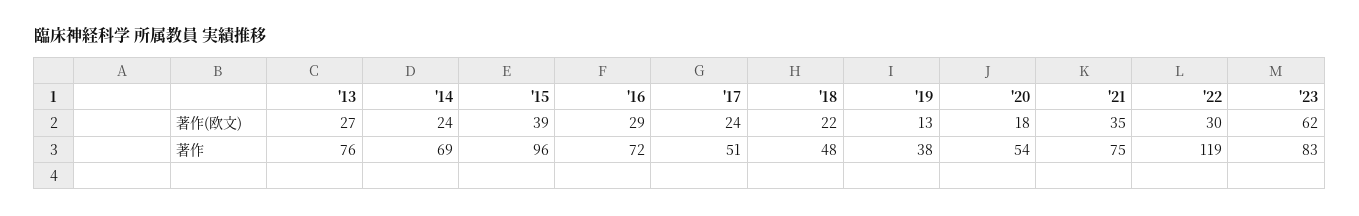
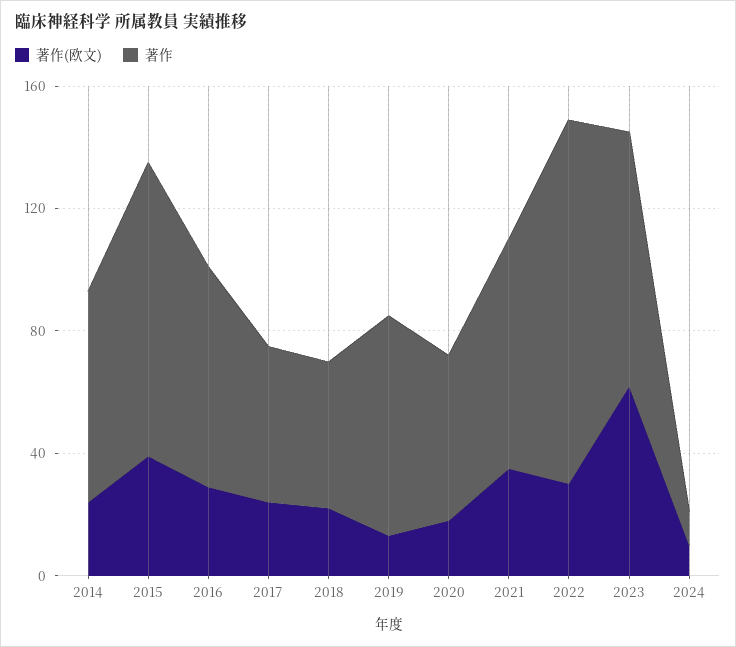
著作(欧文), '13: 27 -> none
著作, '13: 76 -> none
著作, '19: 38 -> 70
著作(欧文), 2024: none -> 10
著作, 2024: none -> 10

